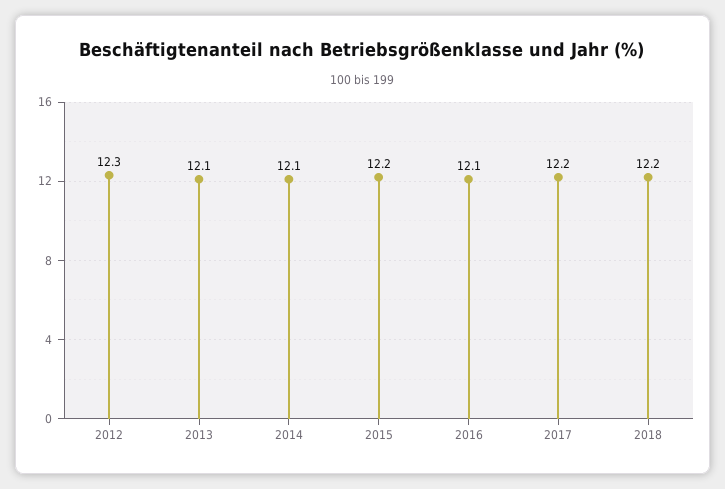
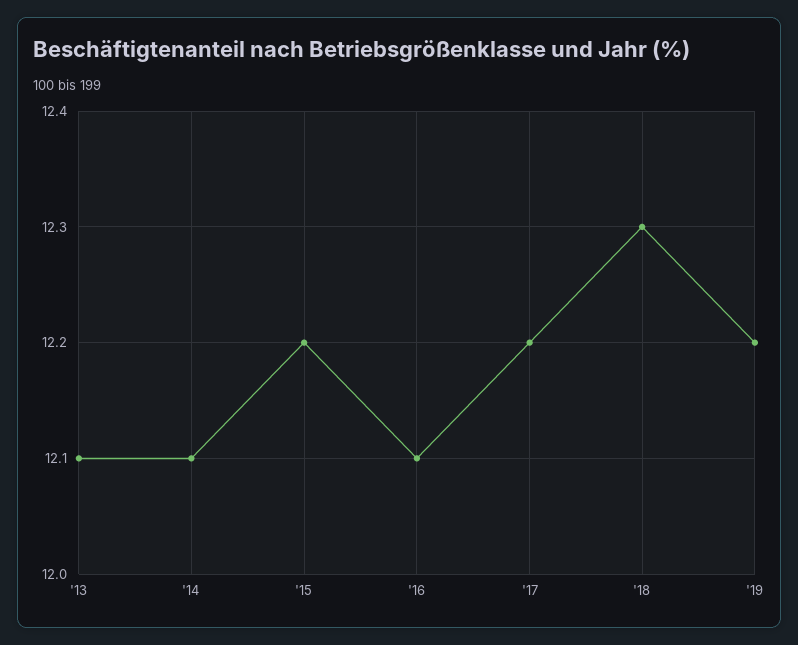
2012: 12.3 -> none
2018: 12.2 -> 12.3
'19: none -> 12.2

